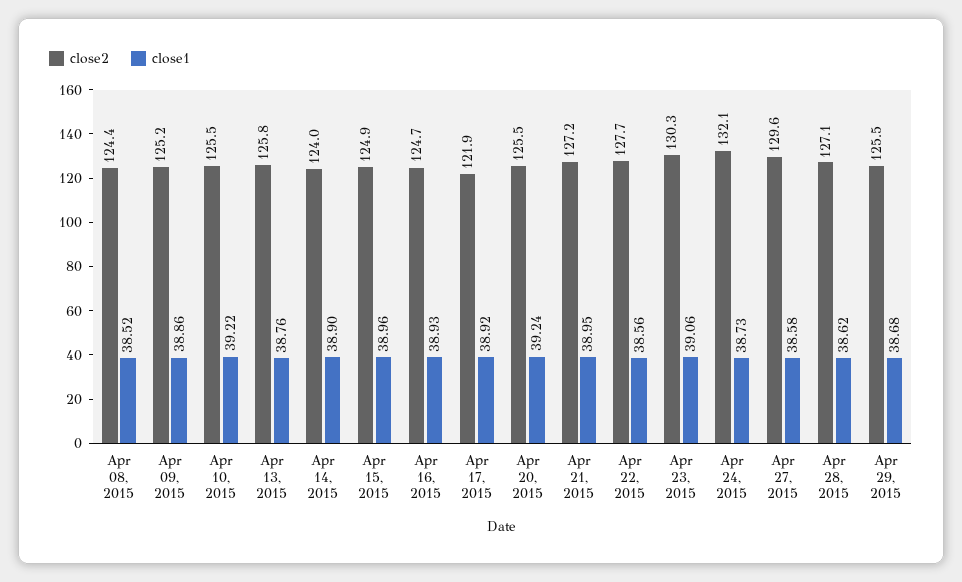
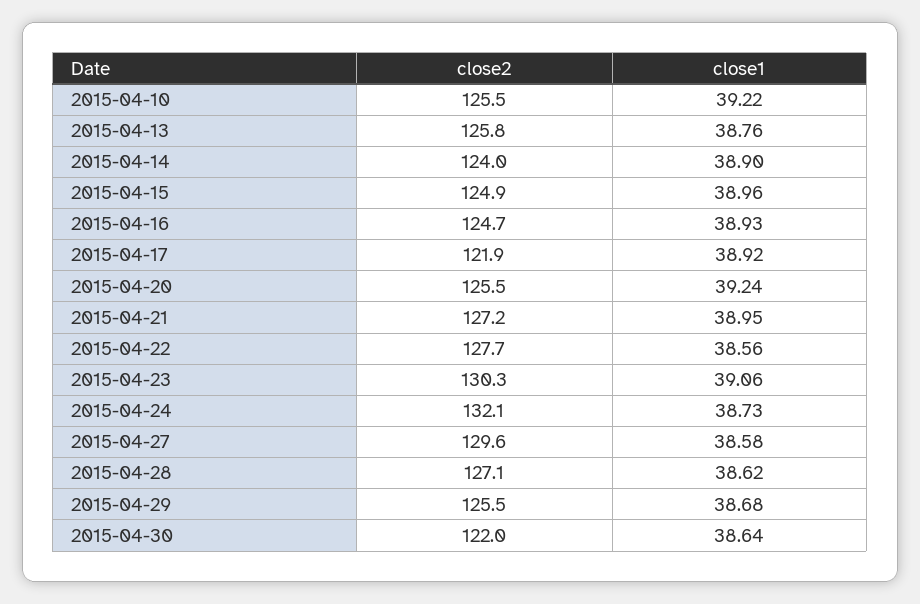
close2, Apr 08, 2015: 124.4 -> none
close1, Apr 08, 2015: 38.52 -> none
close2, Apr 09, 2015: 125.2 -> none
close1, Apr 09, 2015: 38.86 -> none
close2, 2015-04-30: none -> 122
close1, 2015-04-30: none -> 38.64

